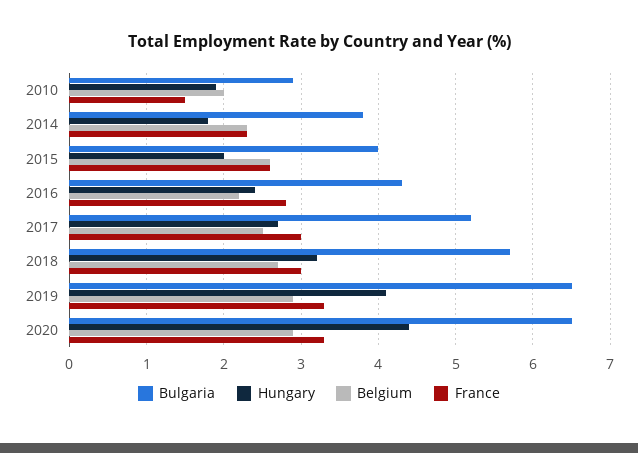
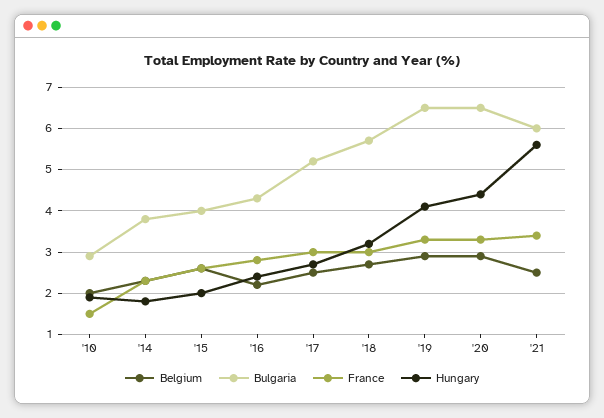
Belgium, '21: none -> 2.5
Bulgaria, '21: none -> 6
France, '21: none -> 3.5
Hungary, '21: none -> 5.5

